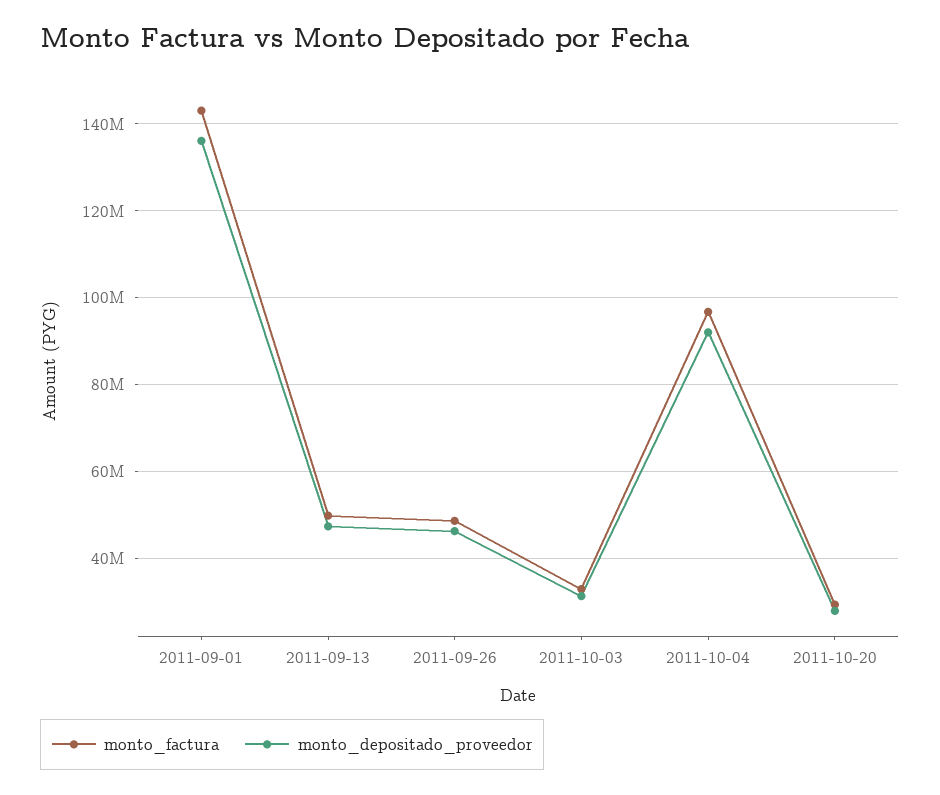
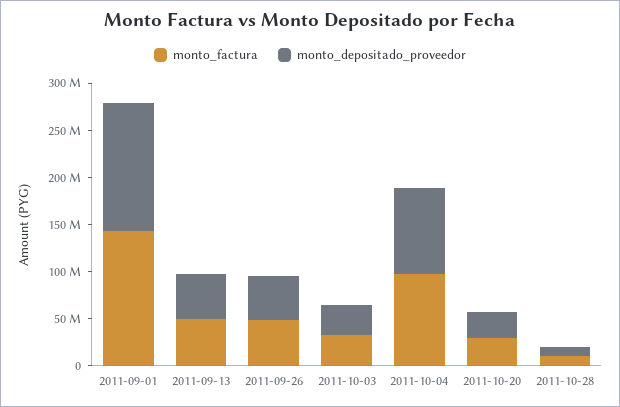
monto_factura, 2011-10-28: none -> 10000000
monto_depositado_proveedor, 2011-10-28: none -> 10000000

